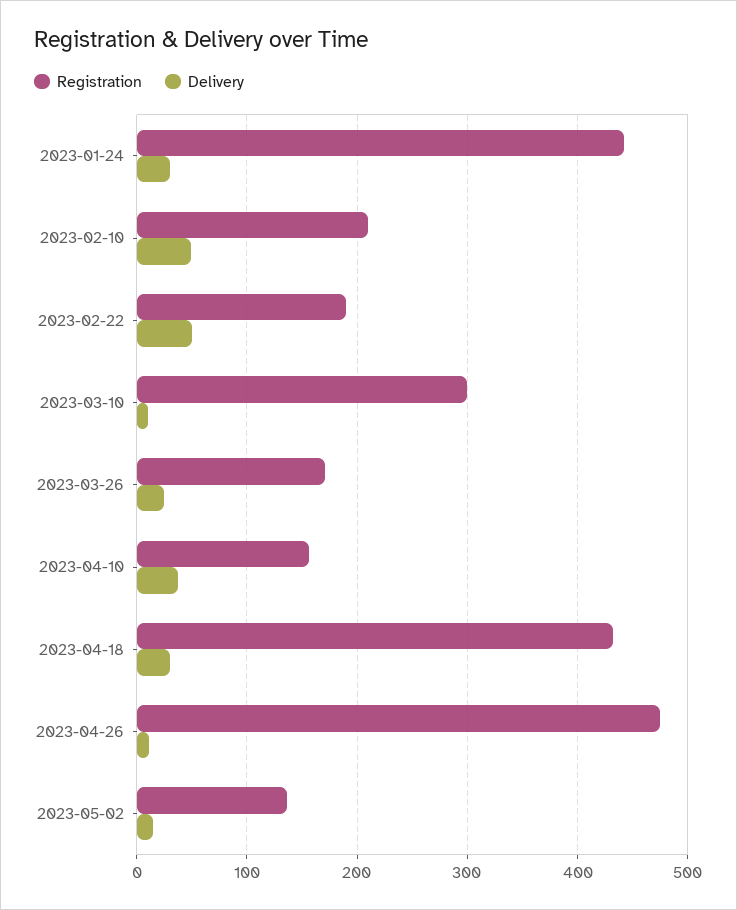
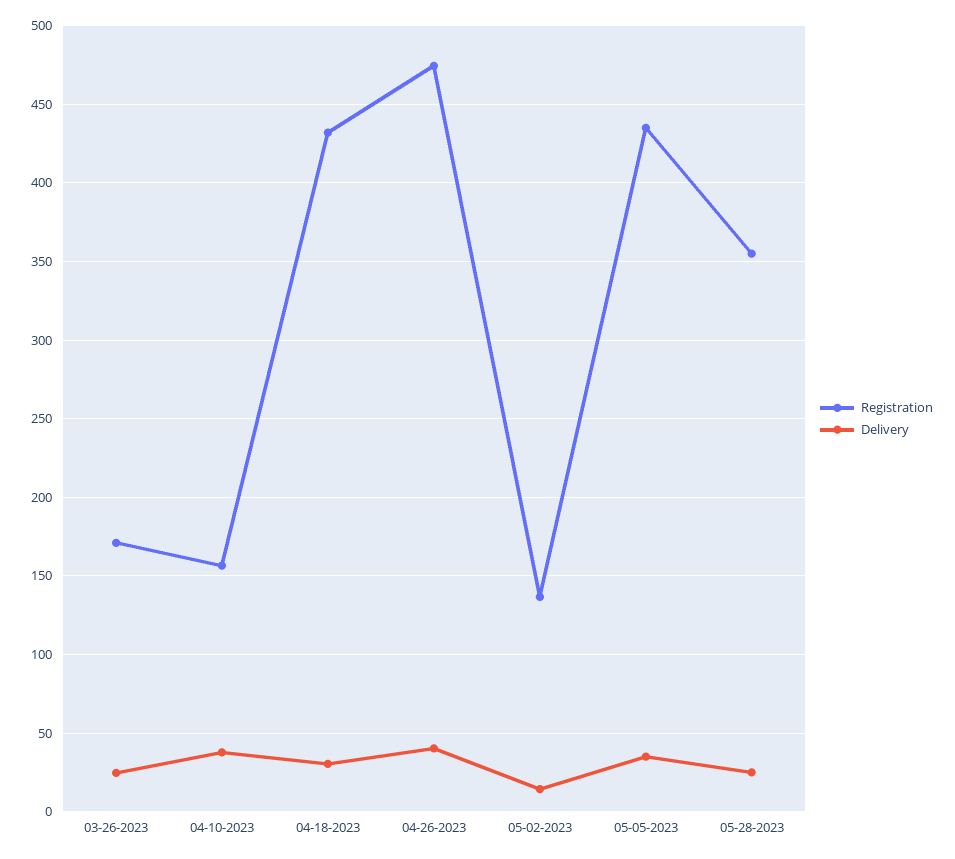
Registration, 2023-01-24: 440 -> none
Delivery, 2023-01-24: 30 -> none
Registration, 2023-02-10: 210 -> none
Delivery, 2023-02-10: 50 -> none
Registration, 2023-02-22: 190 -> none
Delivery, 2023-02-22: 50 -> none
Registration, 2023-03-10: 300 -> none
Delivery, 2023-03-10: 10 -> none
Delivery, 2023-04-26: 10 -> 40
Registration, 05-05-2023: none -> 435
Delivery, 05-05-2023: none -> 35
Registration, 05-28-2023: none -> 355
Delivery, 05-28-2023: none -> 25

